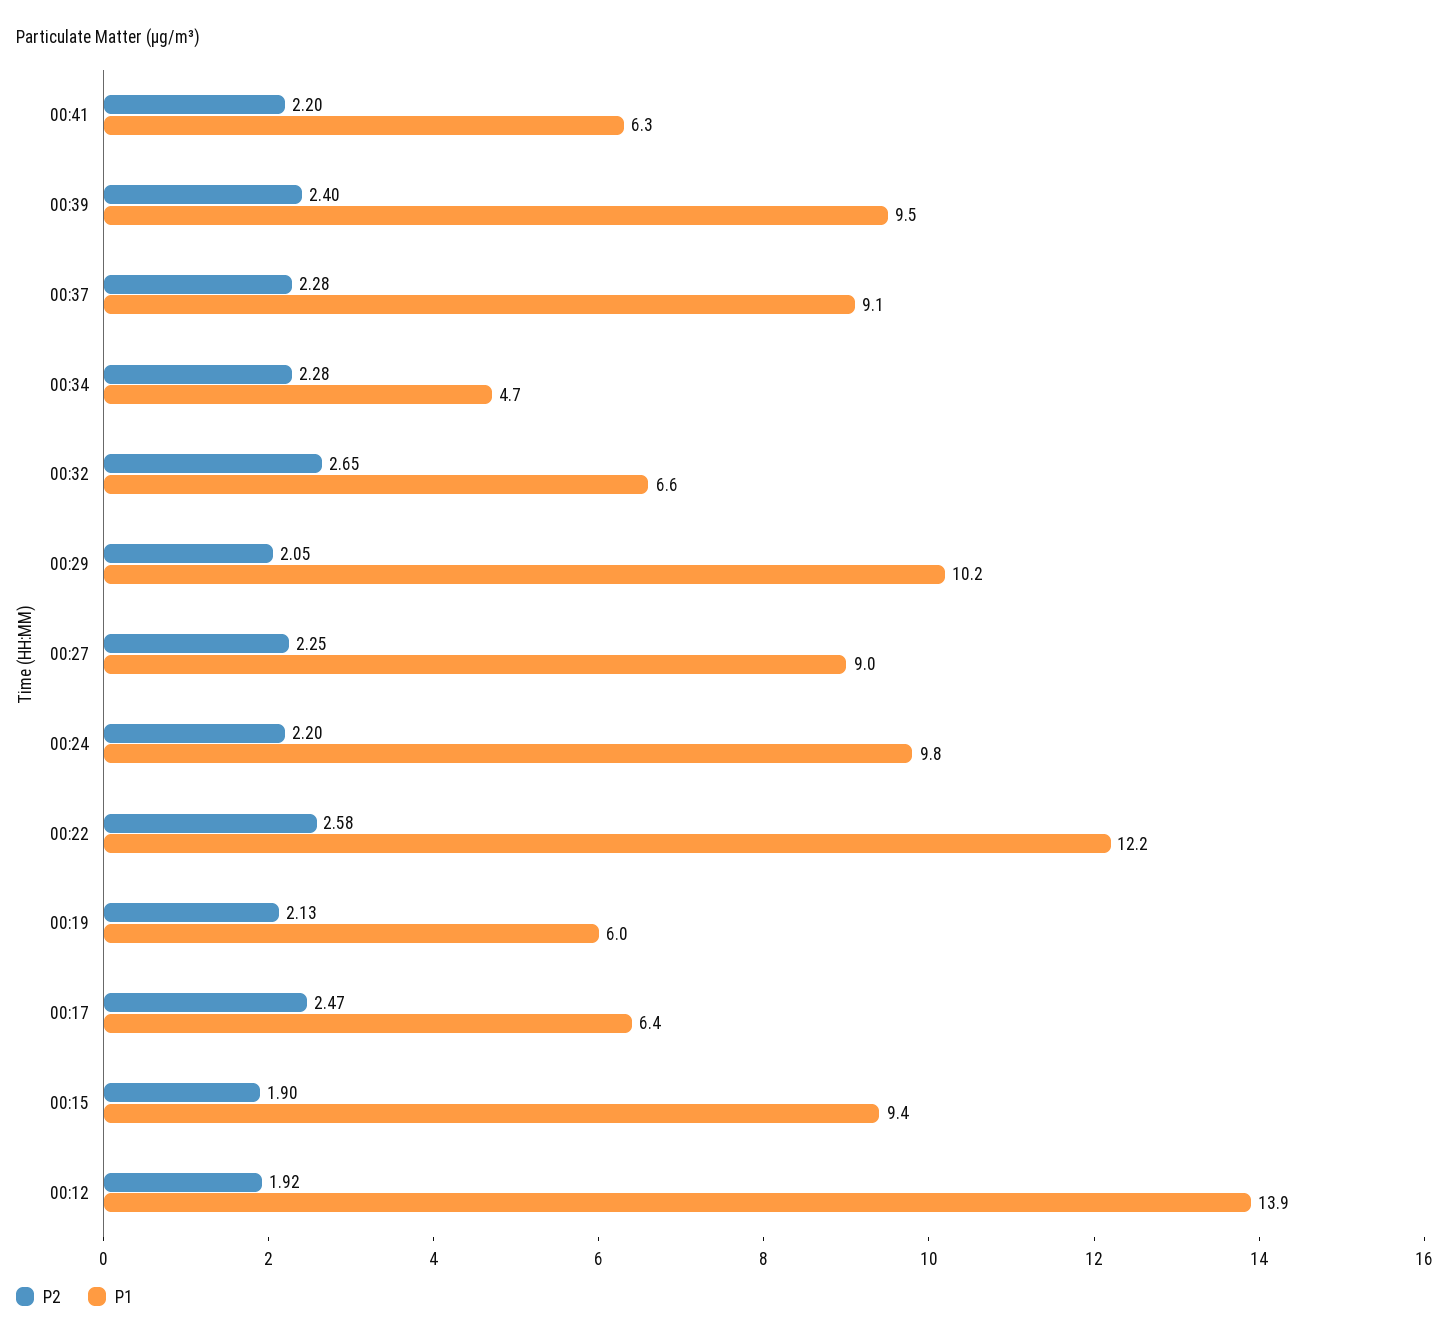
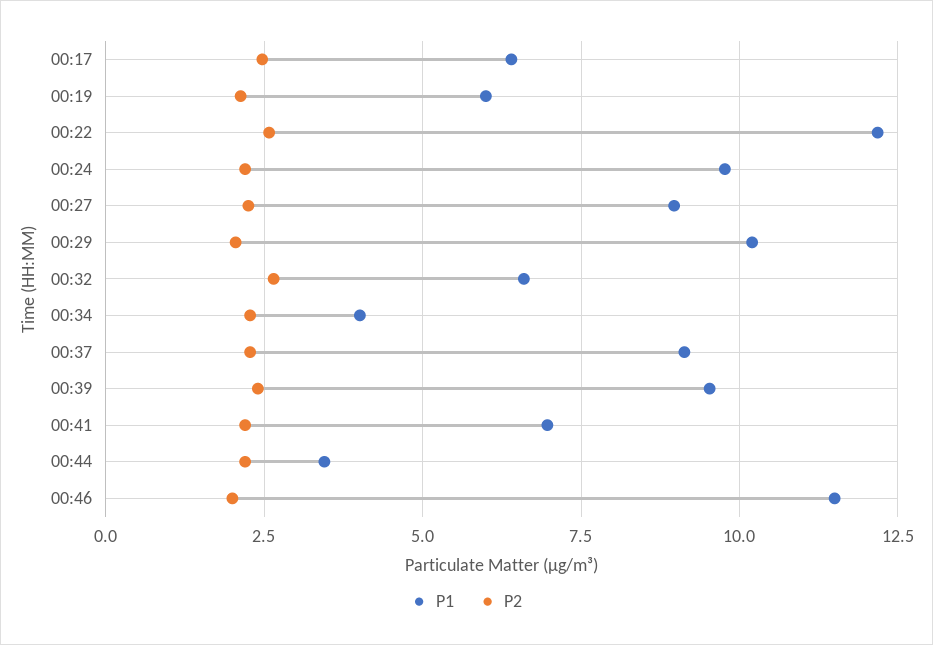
P1, 00:41: 6.3 -> 7
P1, 00:34: 4.7 -> 4
P2, 00:15: 1.9 -> none
P1, 00:15: 9.4 -> none
P2, 00:12: 1.92 -> none
P1, 00:12: 13.9 -> none
P1, 00:44: none -> 3.5
P2, 00:44: none -> 2.25
P1, 00:46: none -> 11.5
P2, 00:46: none -> 2

